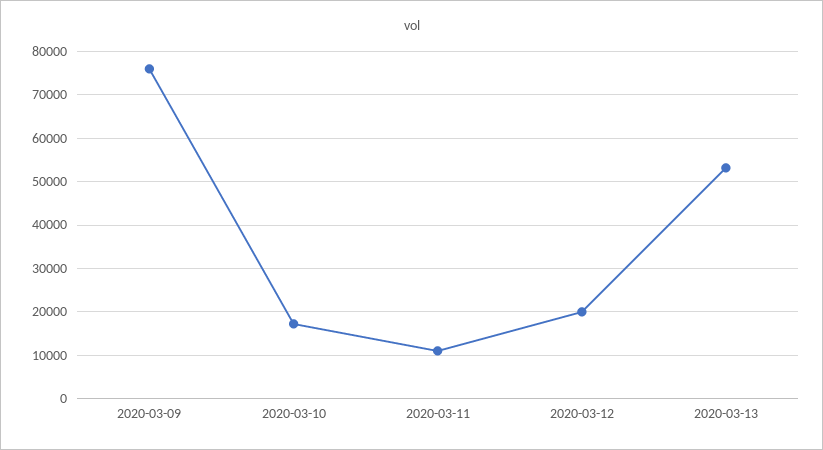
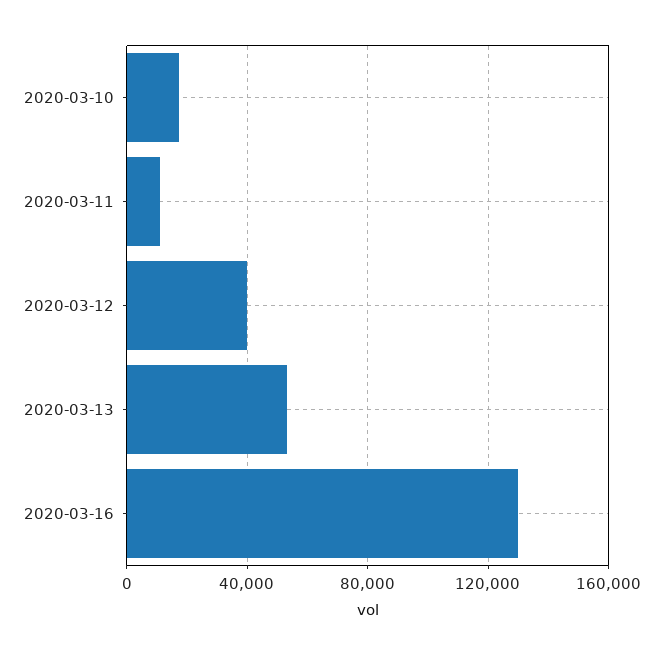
2020-03-09: 76000 -> none
2020-03-12: 20000 -> 40000
2020-03-16: none -> 130000

